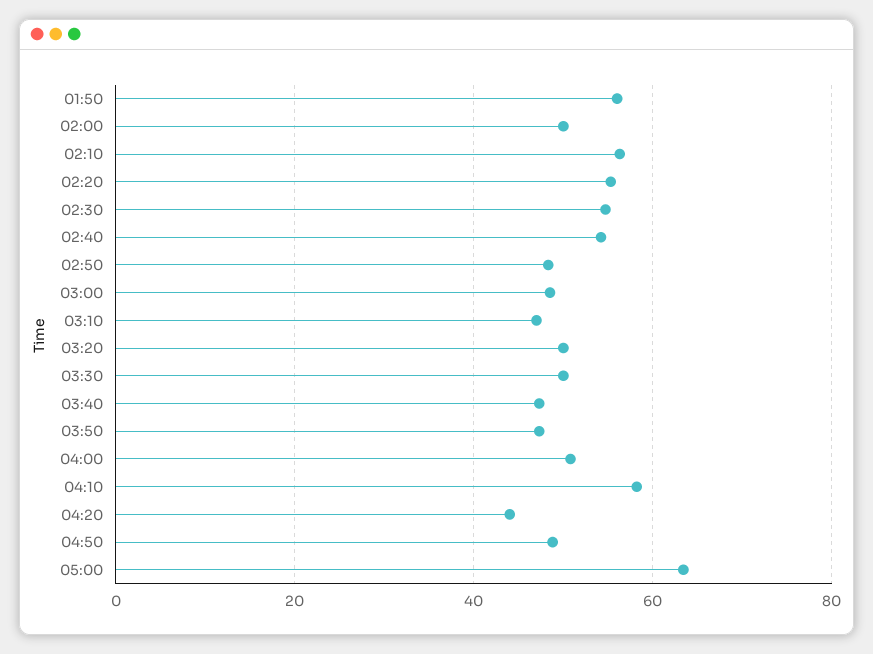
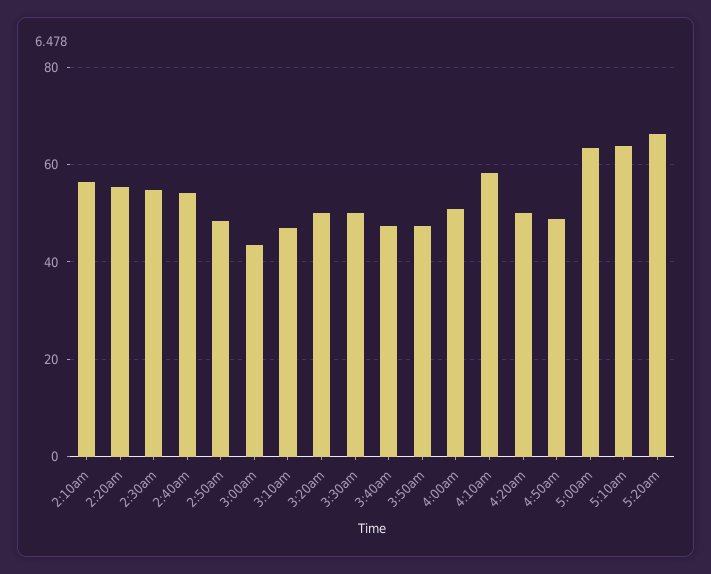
01:50: 56 -> none
02:00: 50 -> none
03:00: 48 -> 44
04:20: 44 -> 50
5:10am: none -> 64
5:20am: none -> 66

